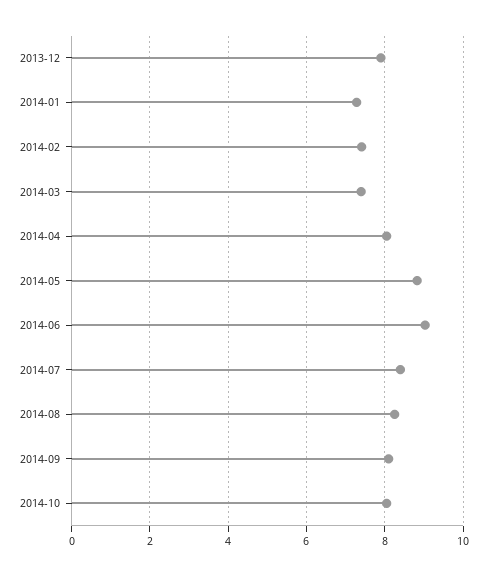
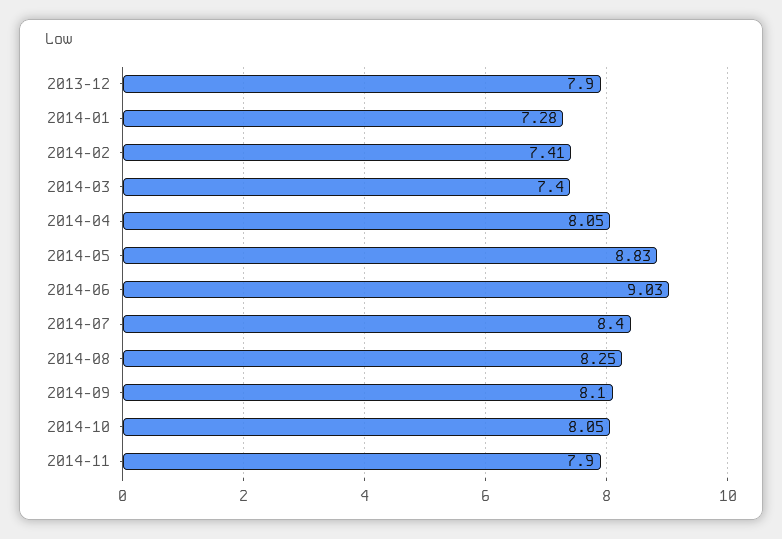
2014-11: none -> 7.9

